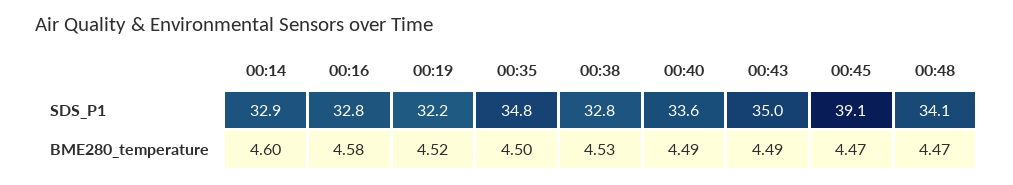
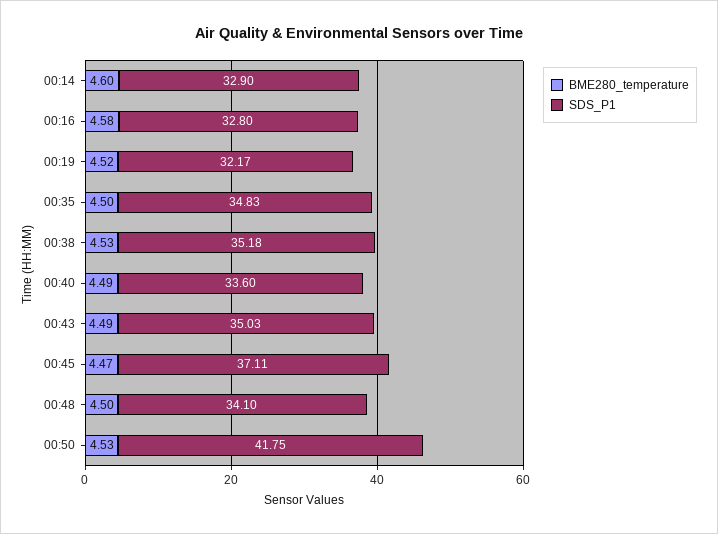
SDS_P1, 00:38: 32.8 -> 35.18
SDS_P1, 00:45: 39.1 -> 37.11
BME280_temperature, 00:48: 4.47 -> 4.5
BME280_temperature, 00:50: none -> 4.53
SDS_P1, 00:50: none -> 41.75

